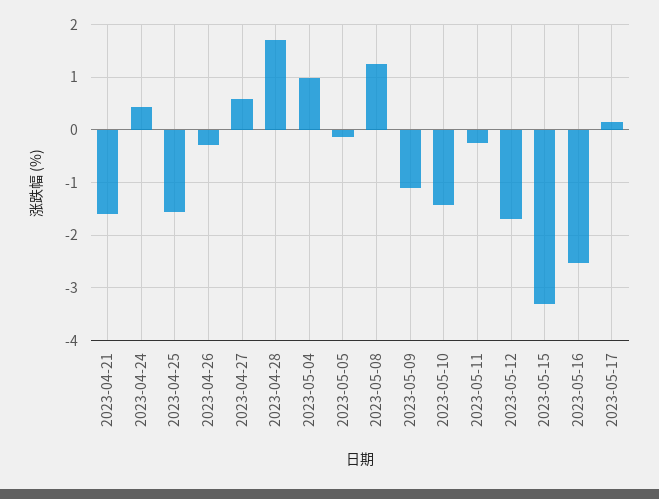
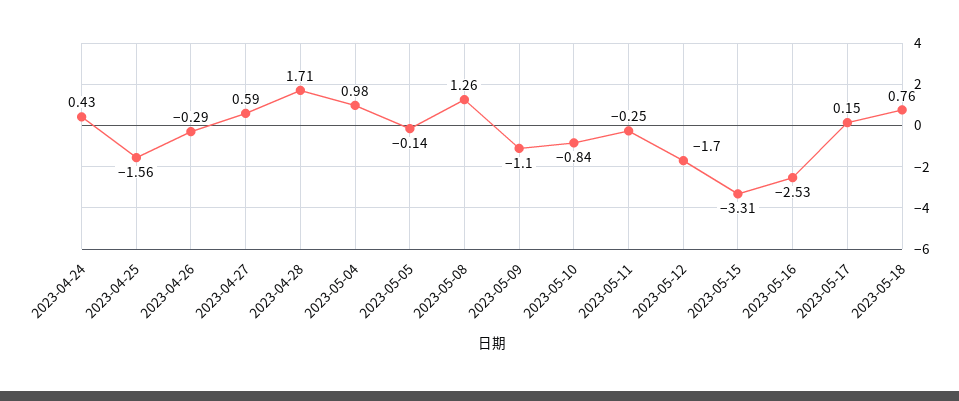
2023-04-21: -1.6 -> none
2023-05-10: -1.4 -> -0.84
2023-05-18: none -> 0.76

